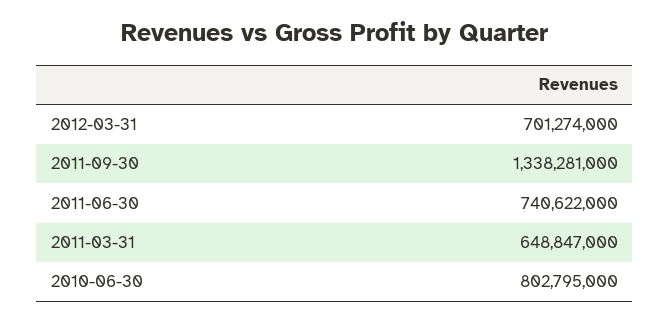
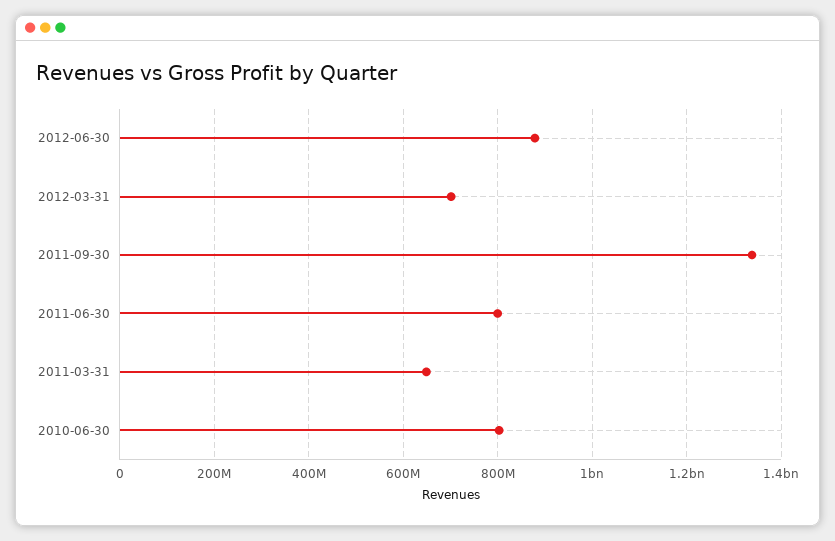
2011-06-30: 740622000 -> 800000000
2012-06-30: none -> 880000000

